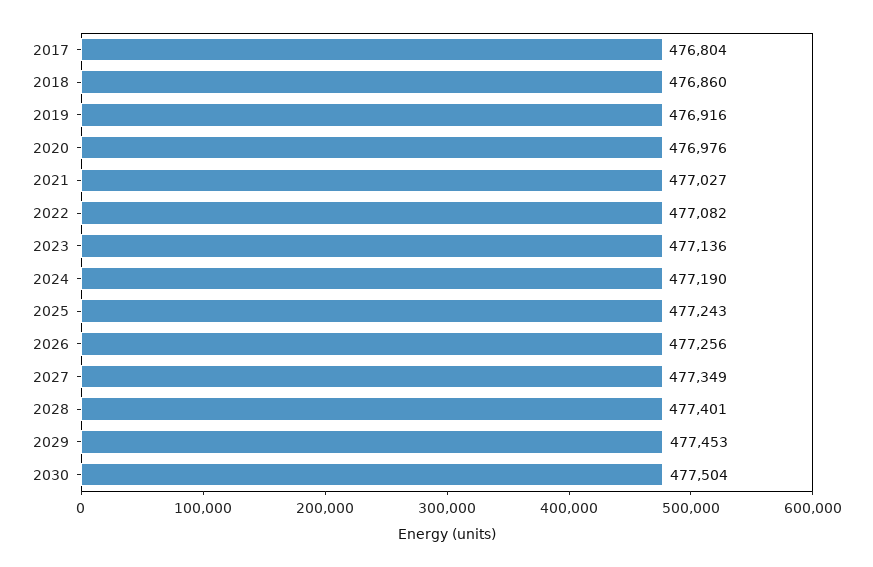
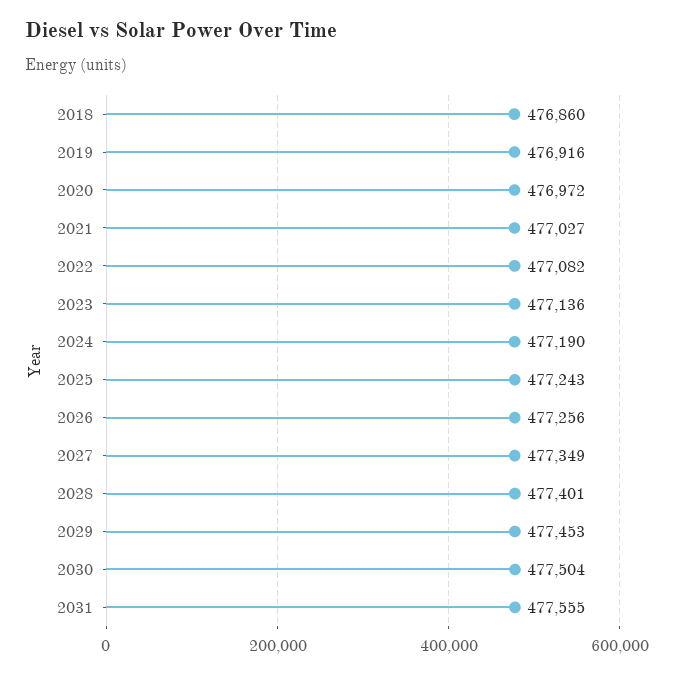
2017: 476804 -> none
2020: 476976 -> 476972
2031: none -> 477555

